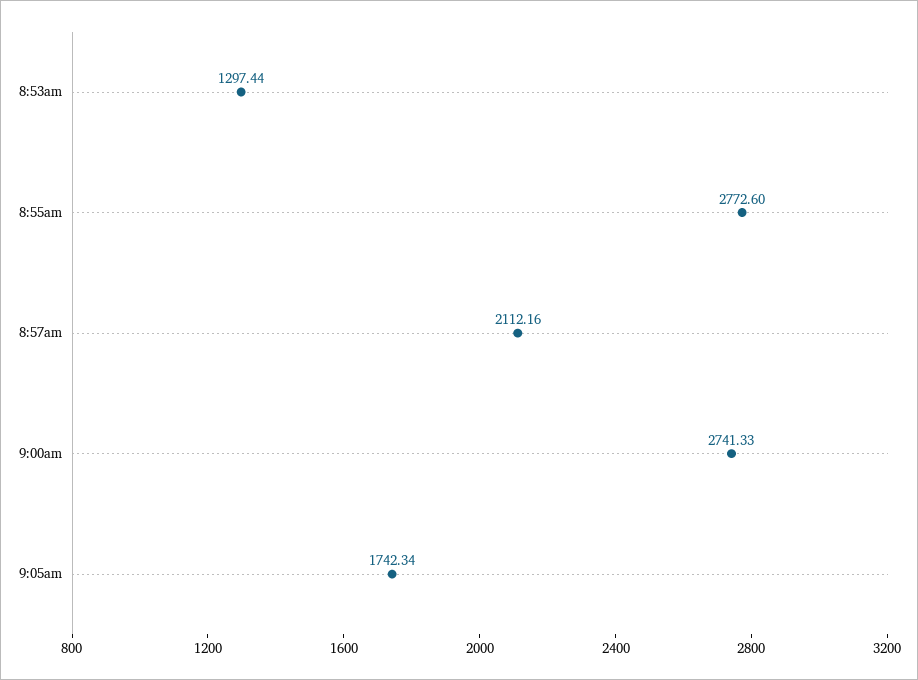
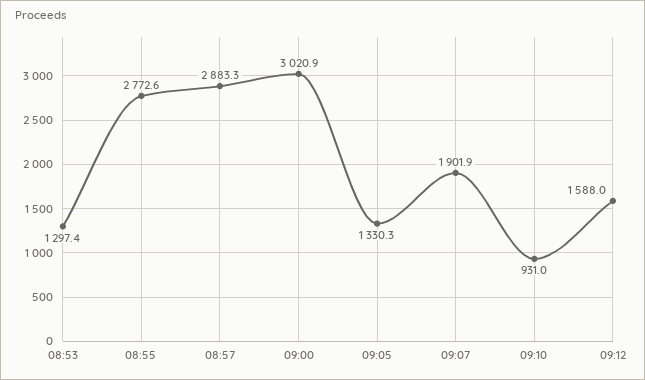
8:57am: 2112.16 -> 2883.3
9:00am: 2741.33 -> 3020.9
9:05am: 1742.34 -> 1330.3
09:07: none -> 1901.9
09:10: none -> 931
09:12: none -> 1588

